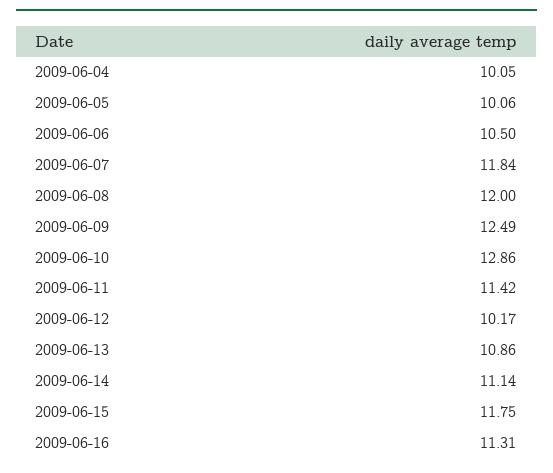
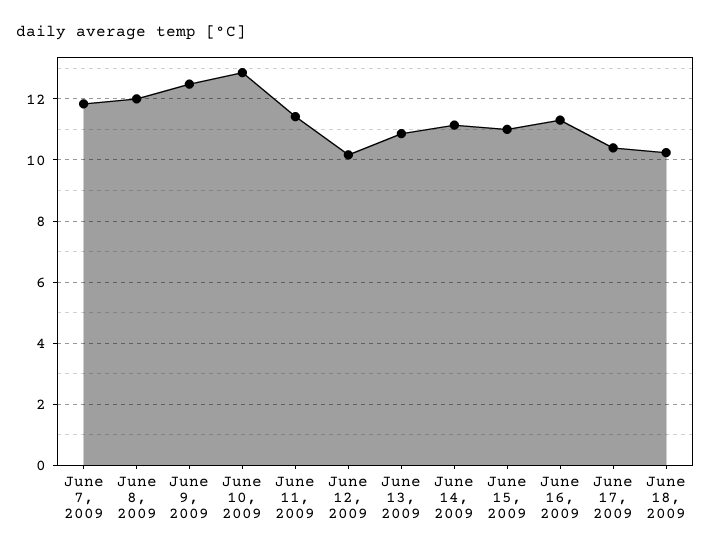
2009-06-04: 10.05 -> none
2009-06-05: 10.06 -> none
2009-06-06: 10.5 -> none
2009-06-15: 11.75 -> 11
June 17, 2009: none -> 10.4
June 18, 2009: none -> 10.2

